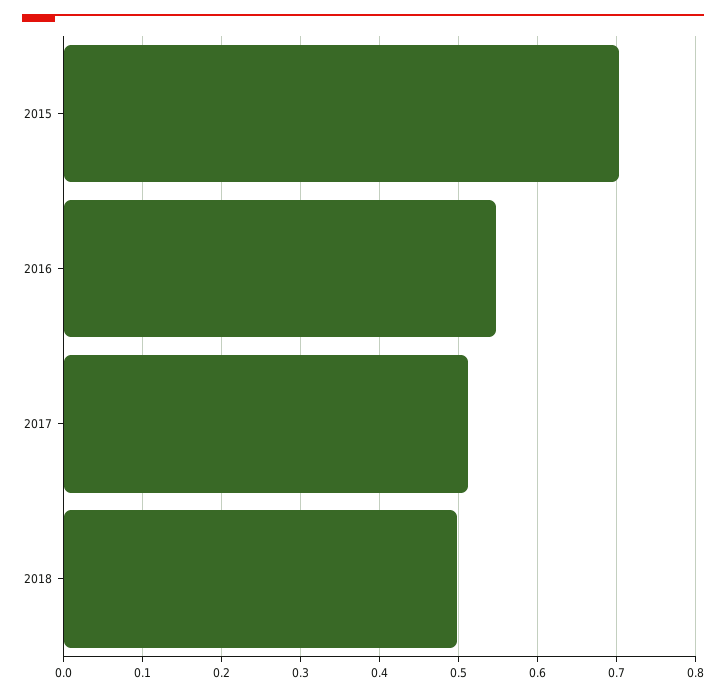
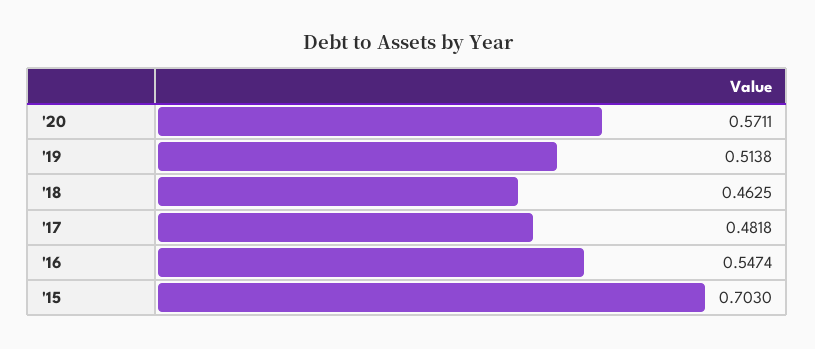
2017: 0.51 -> 0.4818
2018: 0.5 -> 0.4625
'20: none -> 0.5711
'19: none -> 0.5138

